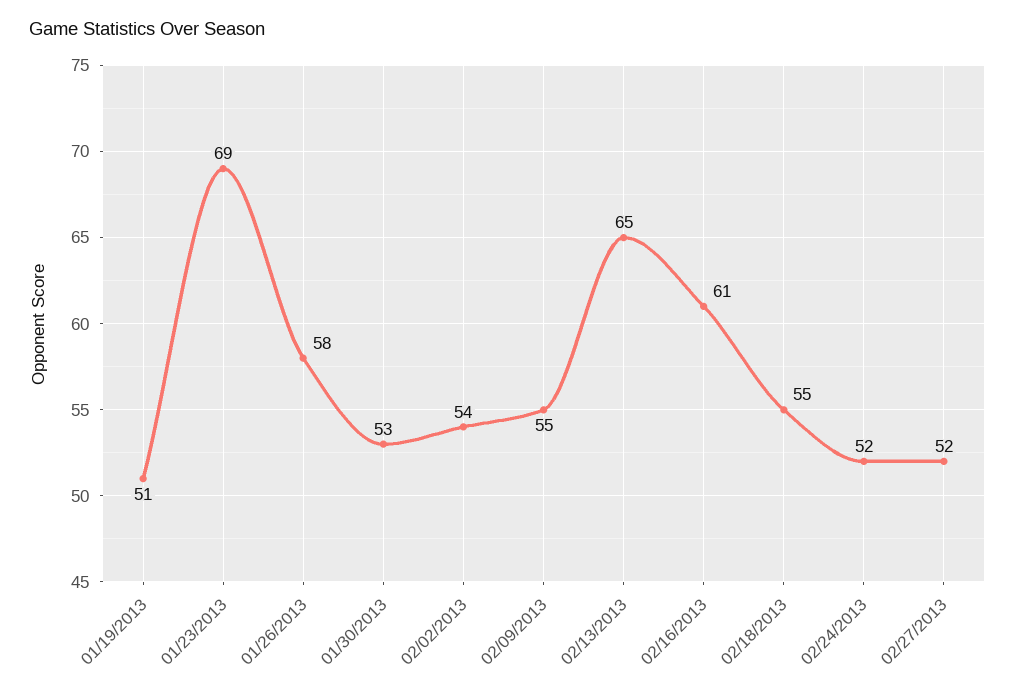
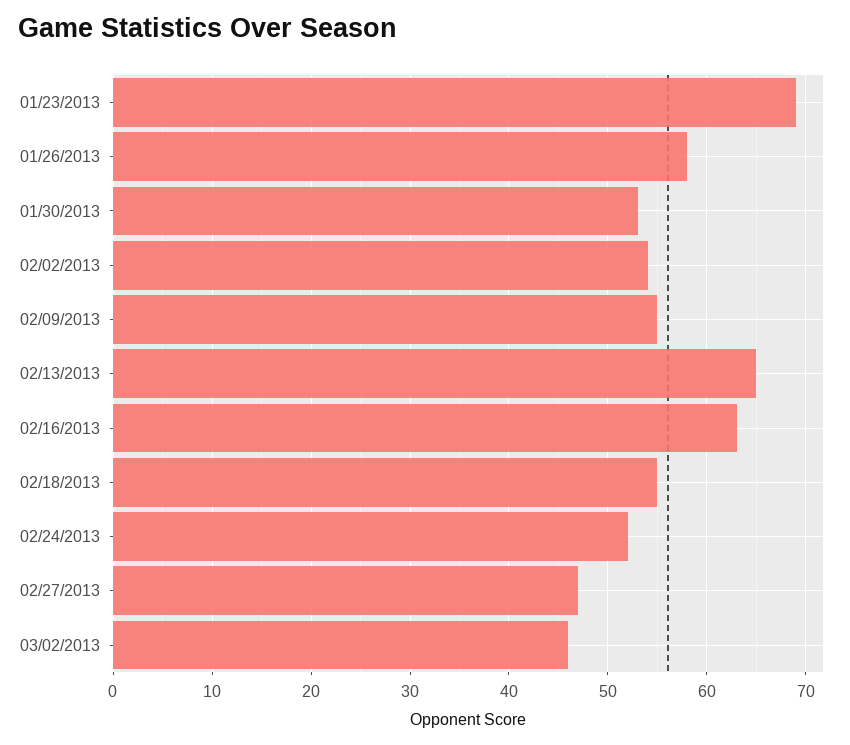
01/19/2013: 51 -> none
02/16/2013: 61 -> 63
02/27/2013: 52 -> 47
03/02/2013: none -> 46

